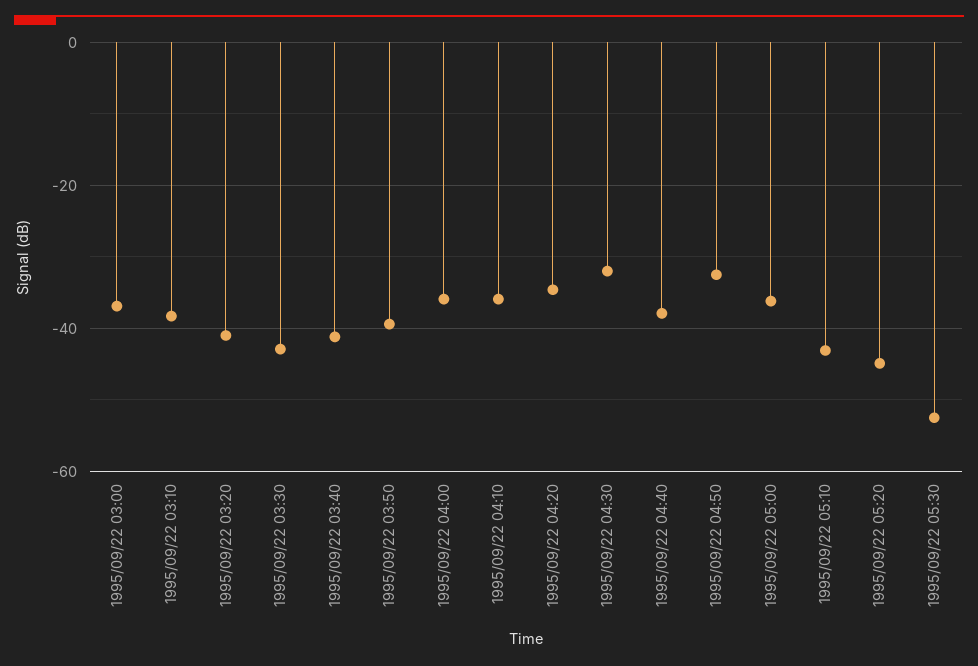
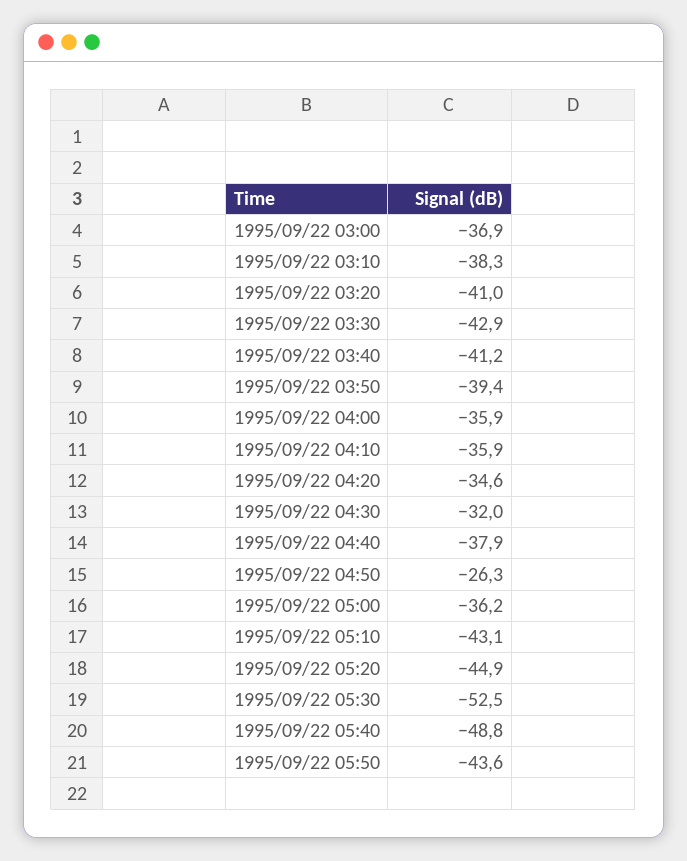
1995/09/22 04:50: -32 -> -26.3
1995/09/22 05:40: none -> -48.8
1995/09/22 05:50: none -> -43.6

